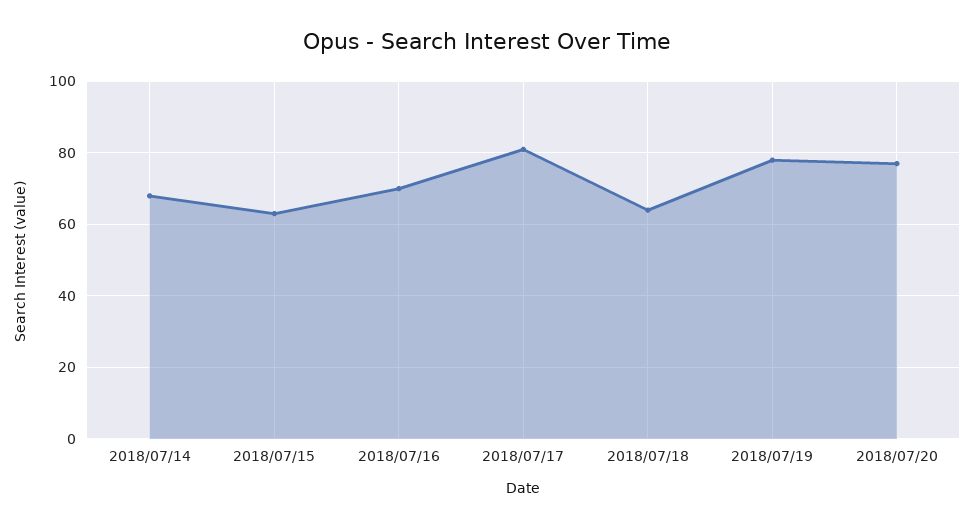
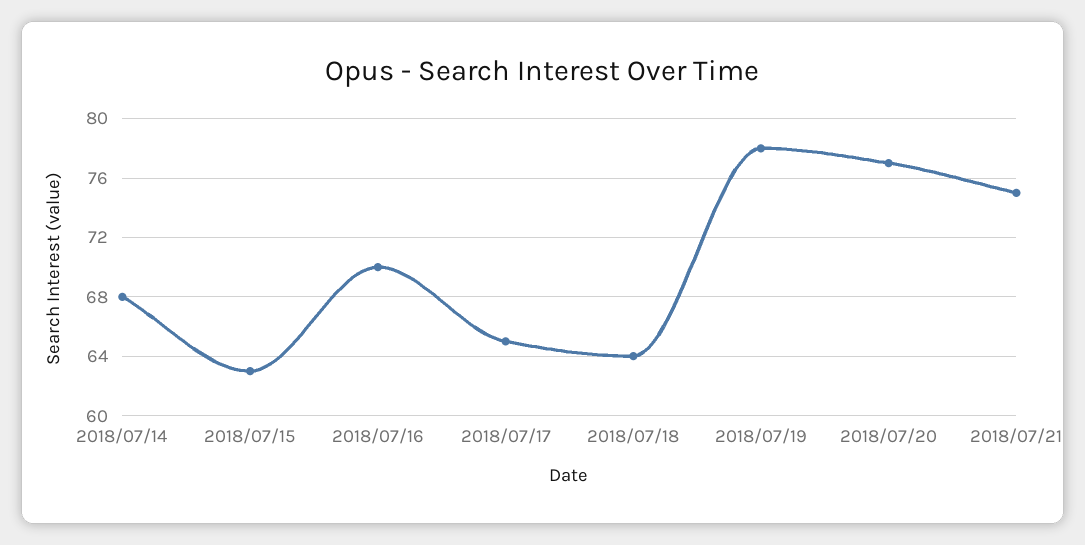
2018/07/17: 80 -> 65
2018/07/21: none -> 75

